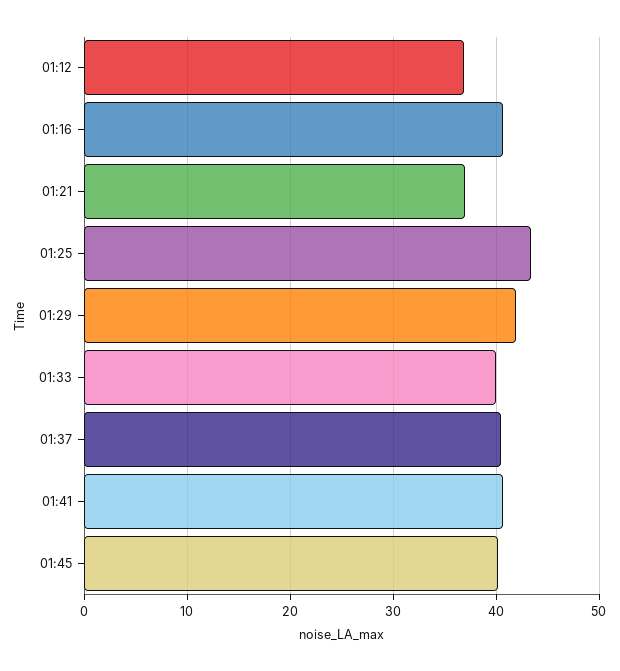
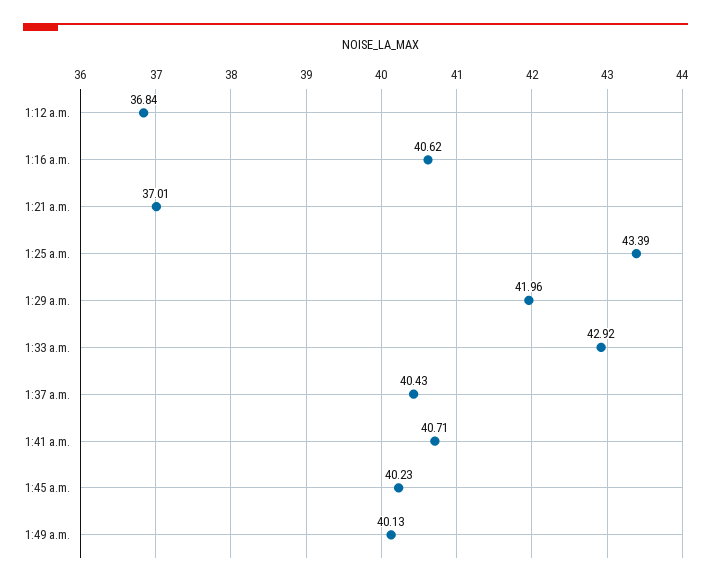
01:33: 40 -> 42.92
1:49 a.m.: none -> 40.13

